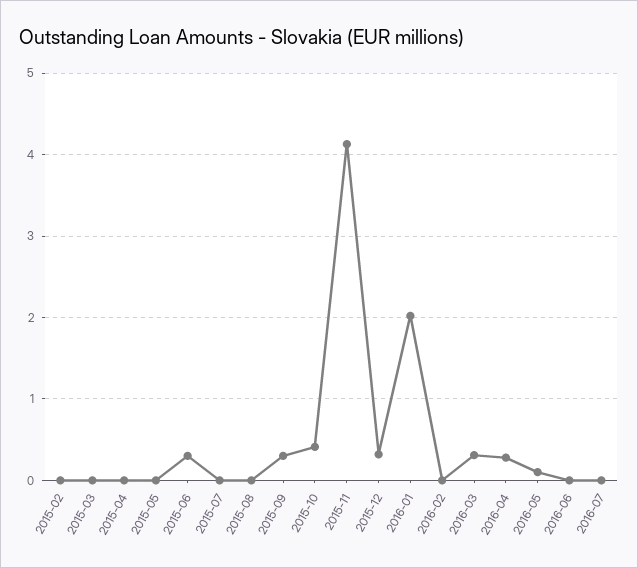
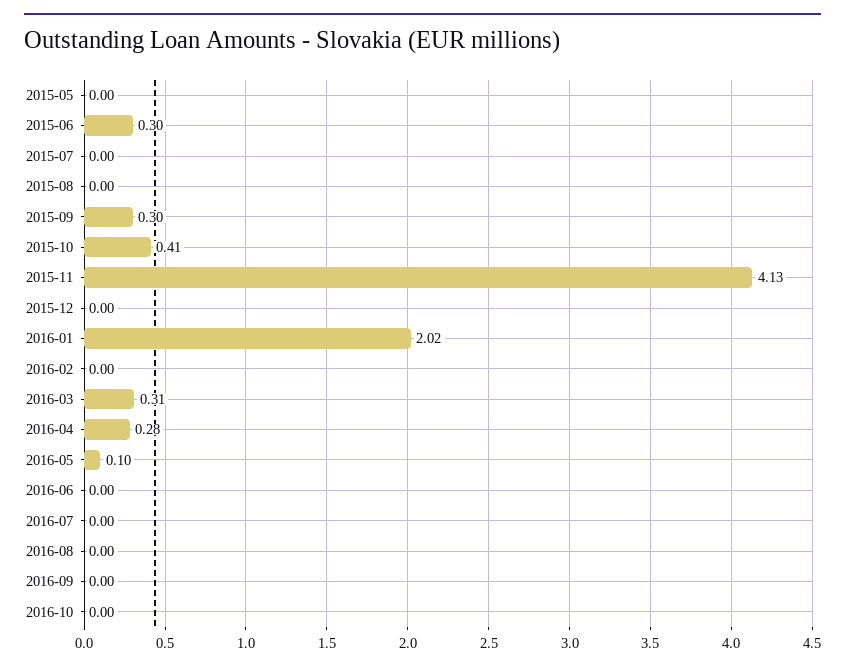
2015-02: 0 -> none
2015-03: 0 -> none
2015-04: 0 -> none
2015-12: 0.3 -> 0
2016-08: none -> 0
2016-09: none -> 0
2016-10: none -> 0

